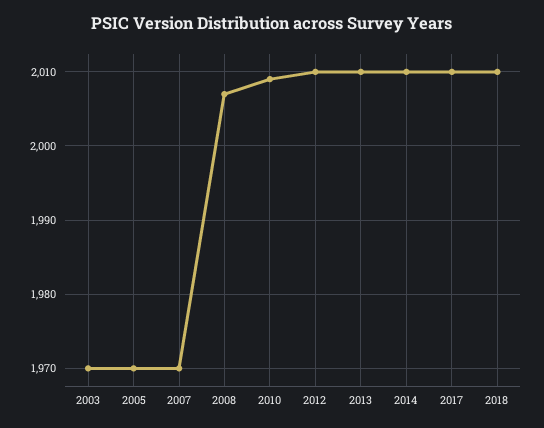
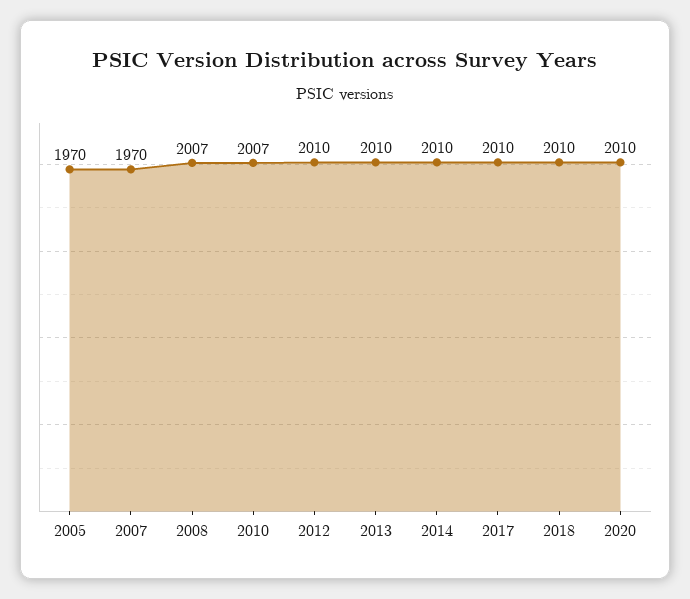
2003: 1970 -> none
2010: 2009 -> 2007
2020: none -> 2010

